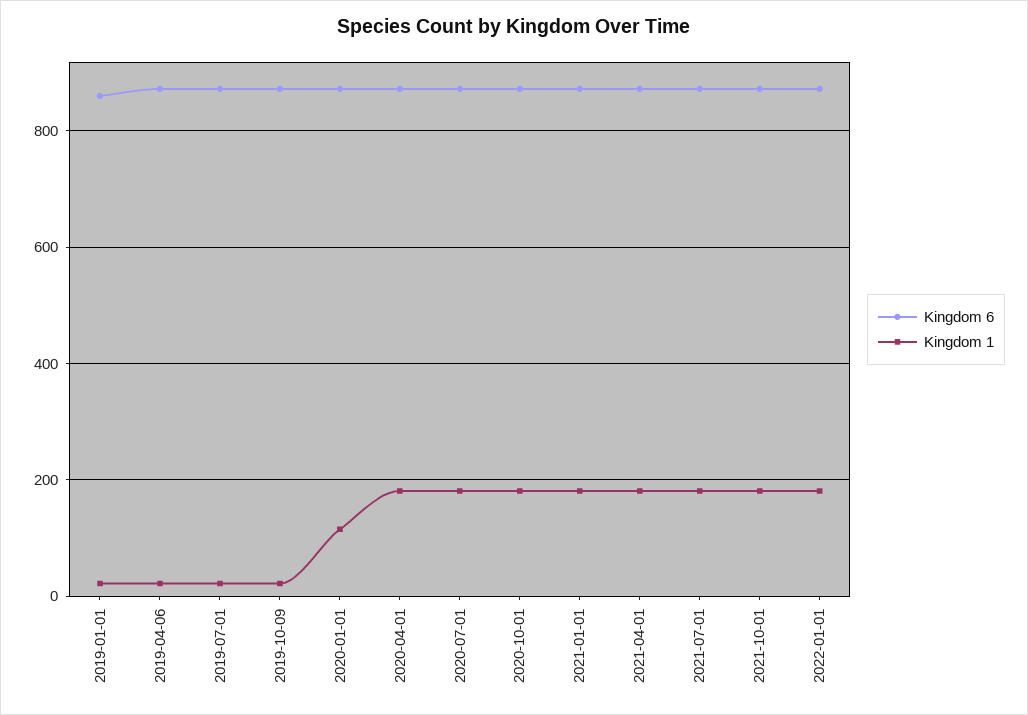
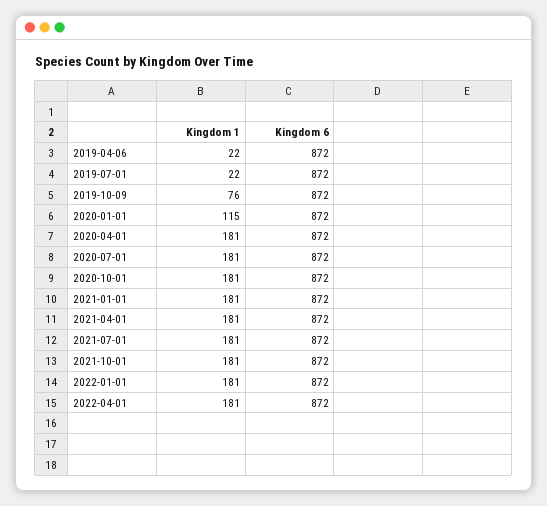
Kingdom 6, 2019-01-01: 860 -> none
Kingdom 1, 2019-01-01: 20 -> none
Kingdom 1, 2019-10-09: 20 -> 76
Kingdom 1, 2022-04-01: none -> 181
Kingdom 6, 2022-04-01: none -> 872

